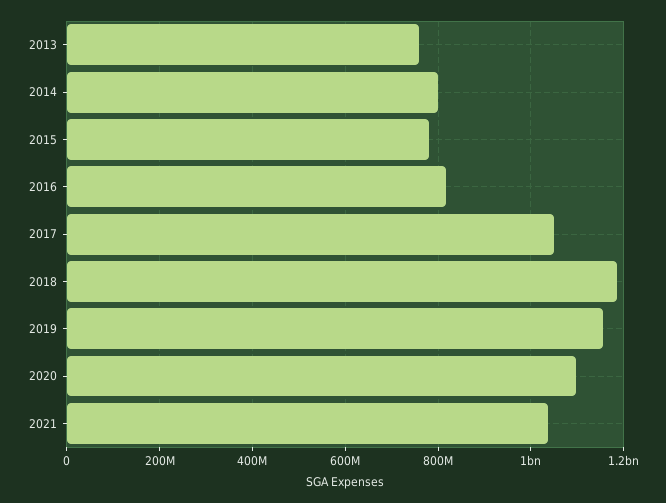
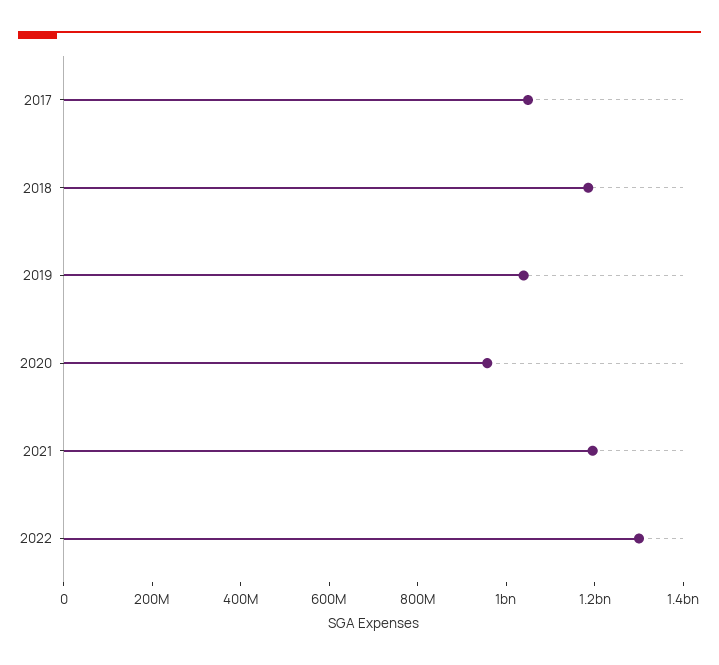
2013: 760000000 -> none
2014: 800000000 -> none
2015: 780000000 -> none
2016: 820000000 -> none
2019: 1160000000 -> 1050000000
2020: 1100000000 -> 950000000
2021: 1040000000 -> 1200000000
2022: none -> 1300000000

